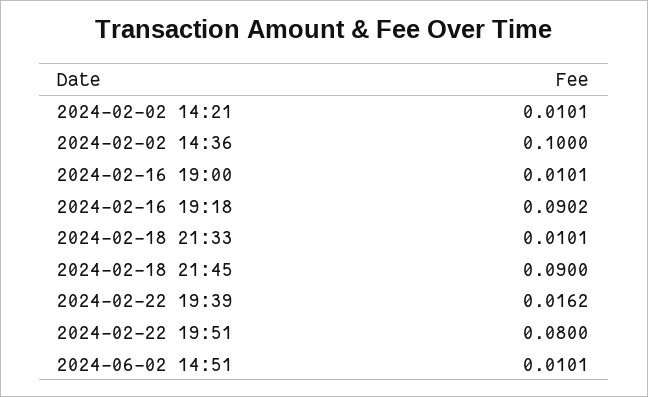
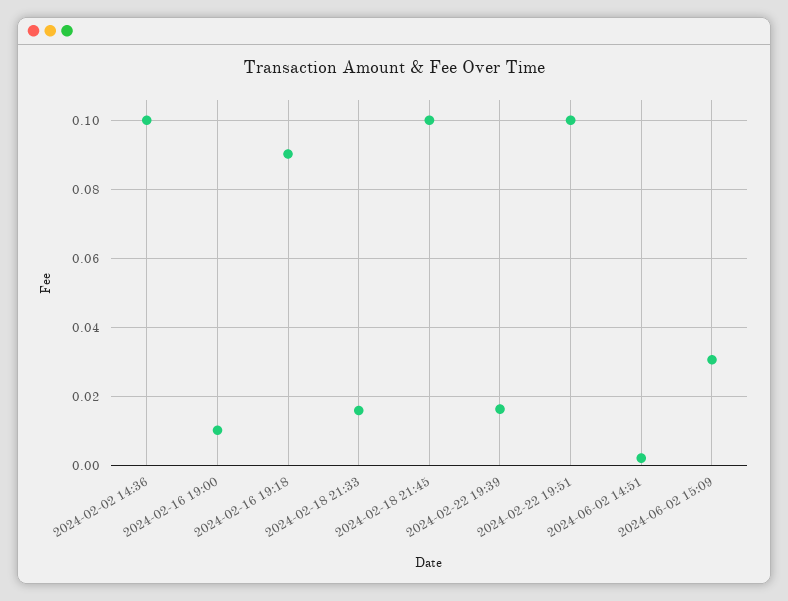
2024-02-02 14:21: 0.0101 -> none
2024-02-18 21:33: 0.0101 -> 0.016
2024-02-18 21:45: 0.09 -> 0.1
2024-02-22 19:51: 0.08 -> 0.1
2024-06-02 14:51: 0.0101 -> 0.002
2024-06-02 15:09: none -> 0.03

